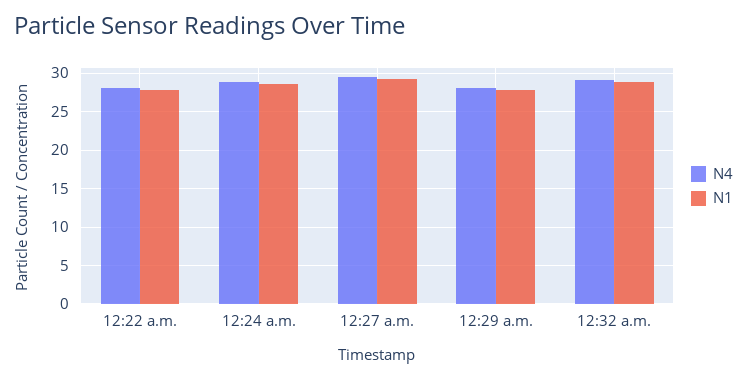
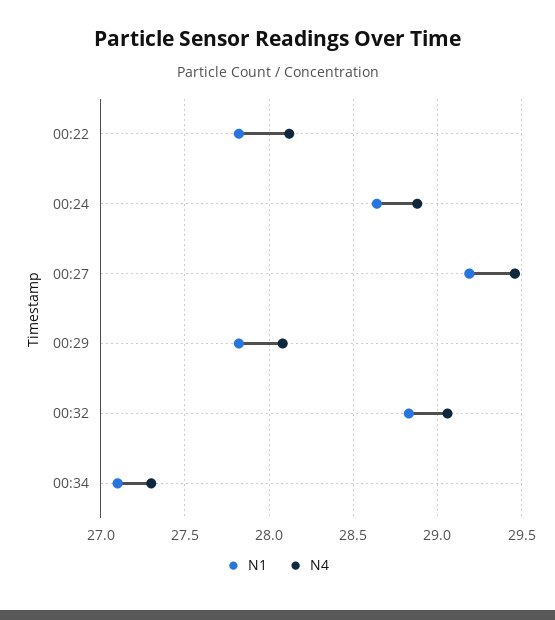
N1, 00:34: none -> 27.1
N4, 00:34: none -> 27.3

